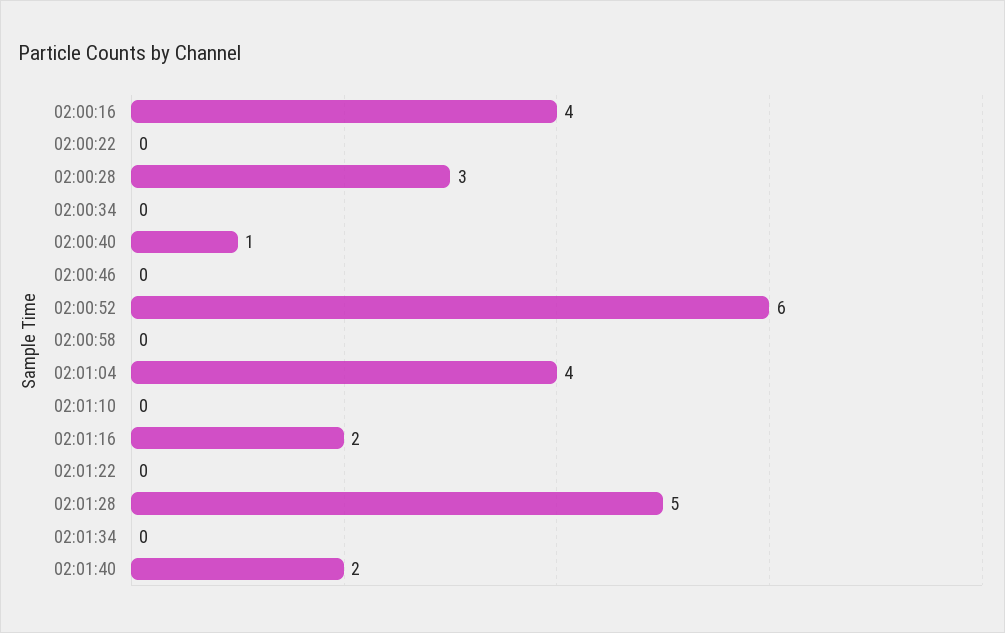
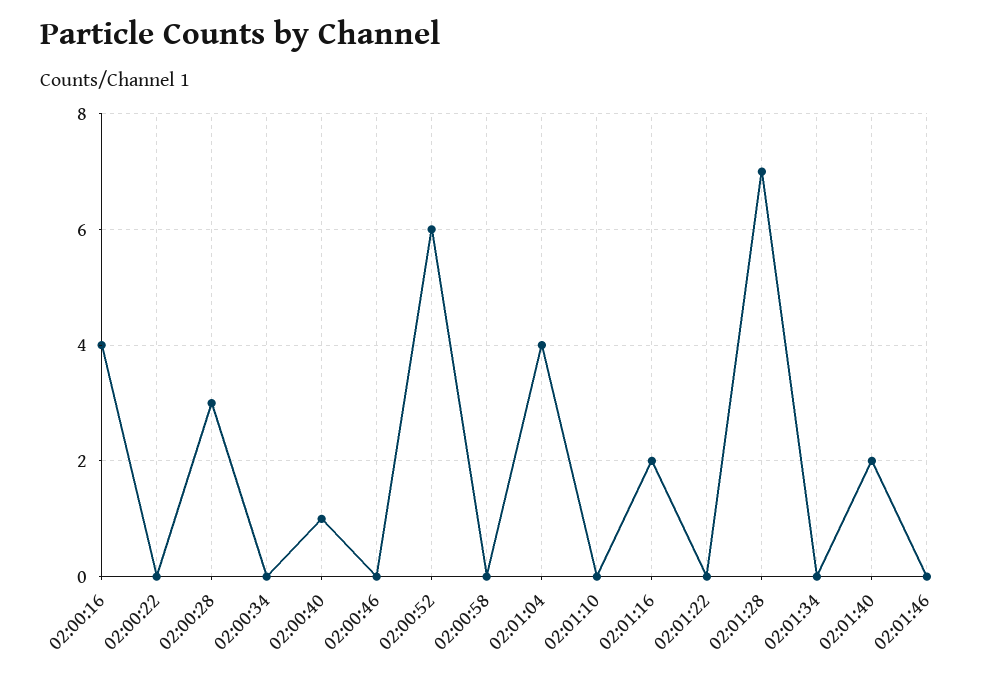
02:01:28: 5 -> 7
02:01:46: none -> 0

